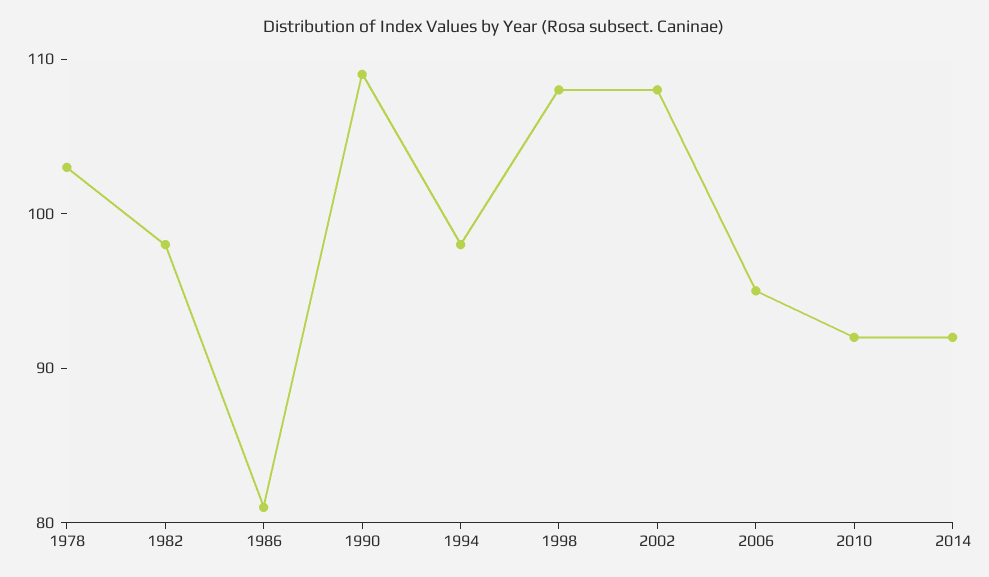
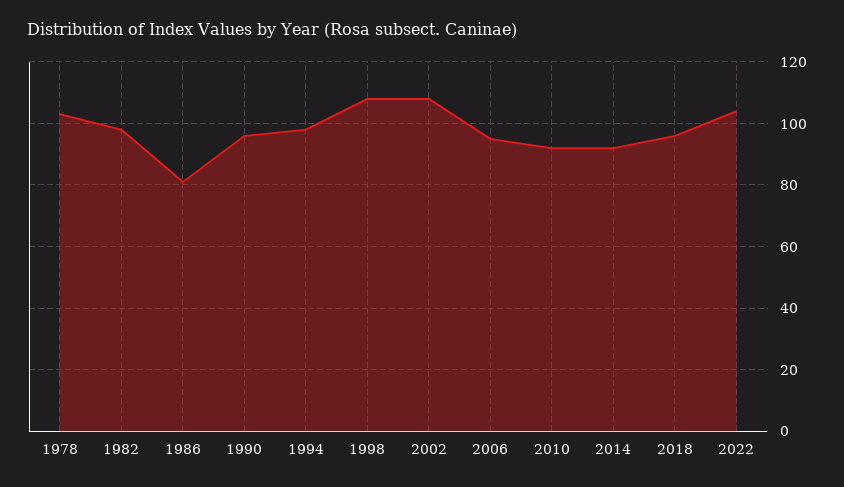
1990: 109 -> 95
2018: none -> 95
2022: none -> 105

